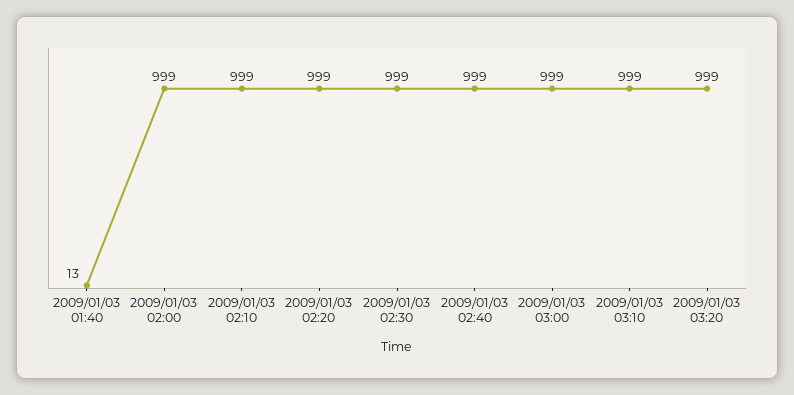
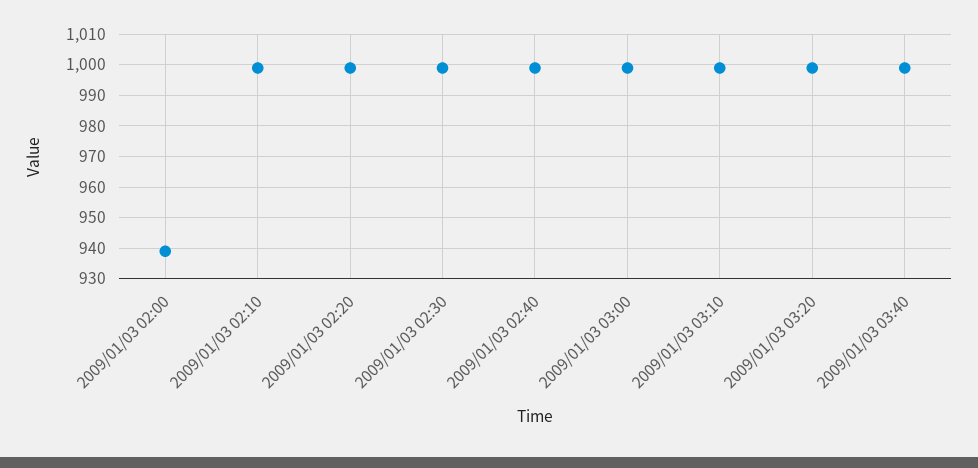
2009/01/03 01:40: 13 -> none
2009/01/03 02:00: 999 -> 940
2009/01/03 03:40: none -> 1000

